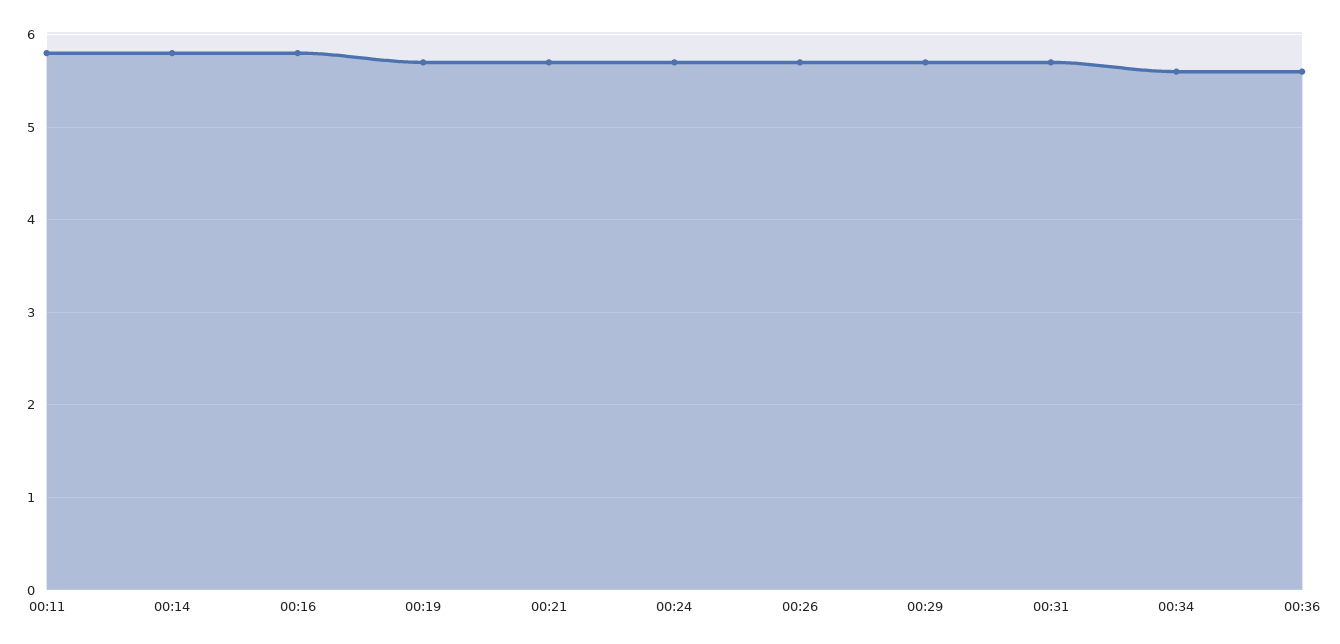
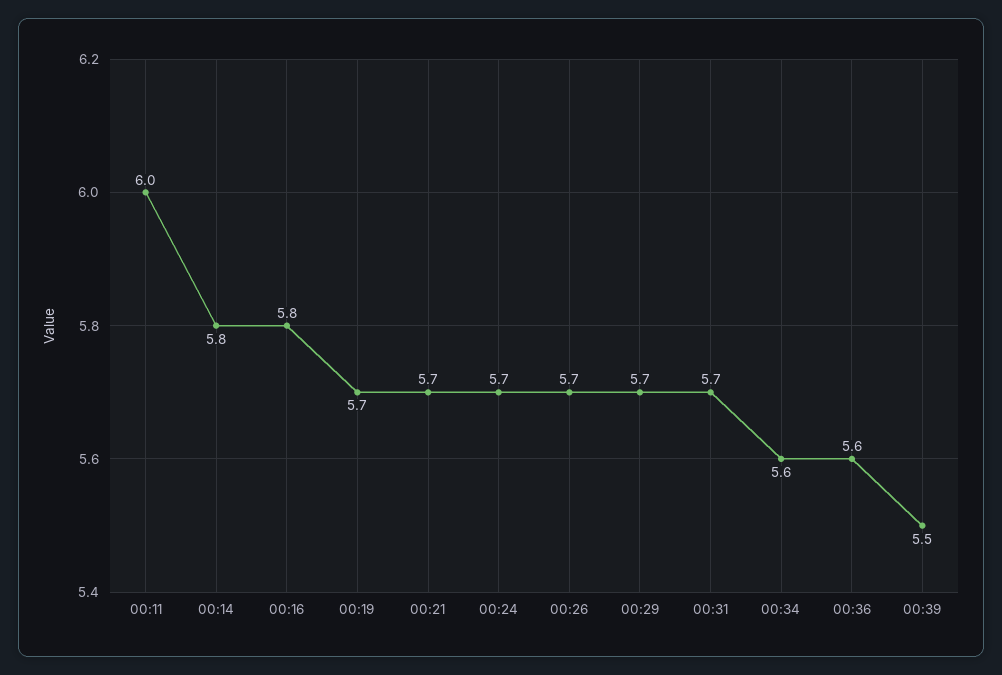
00:11: 5.8 -> 6
00:39: none -> 5.5

